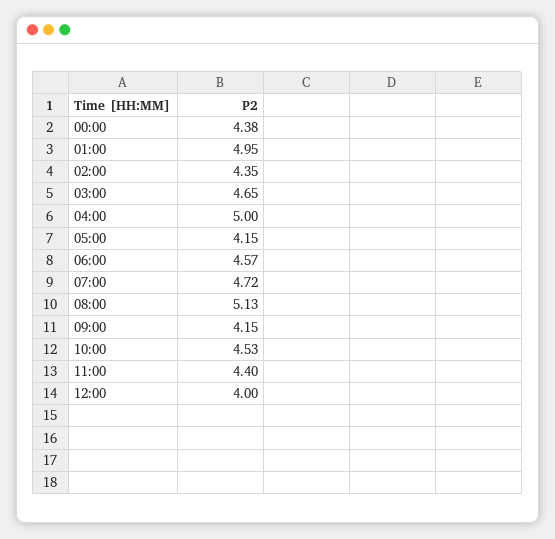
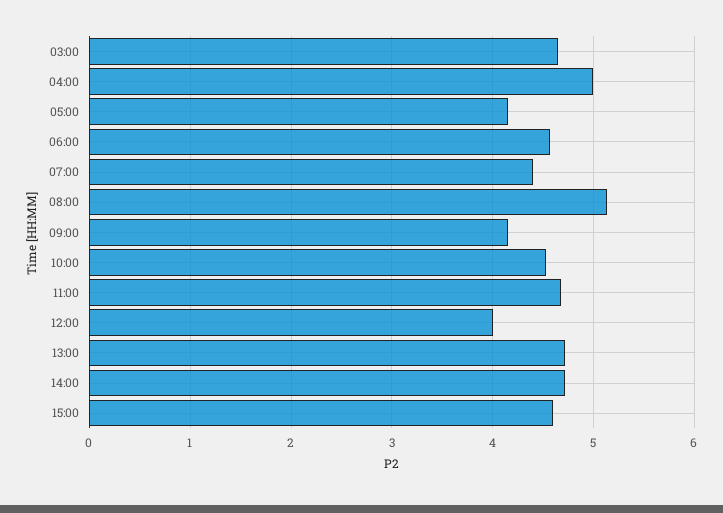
00:00: 4.38 -> none
01:00: 4.95 -> none
02:00: 4.35 -> none
07:00: 4.72 -> 4.4
11:00: 4.4 -> 4.7
13:00: none -> 4.7
14:00: none -> 4.7
15:00: none -> 4.6

